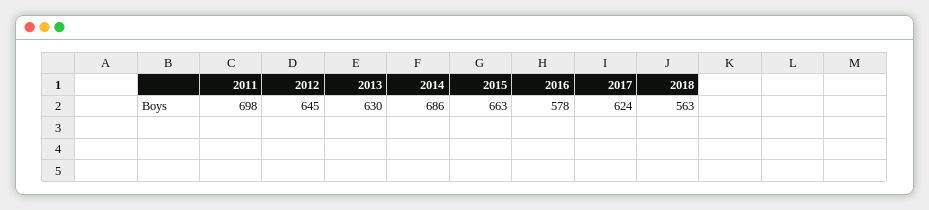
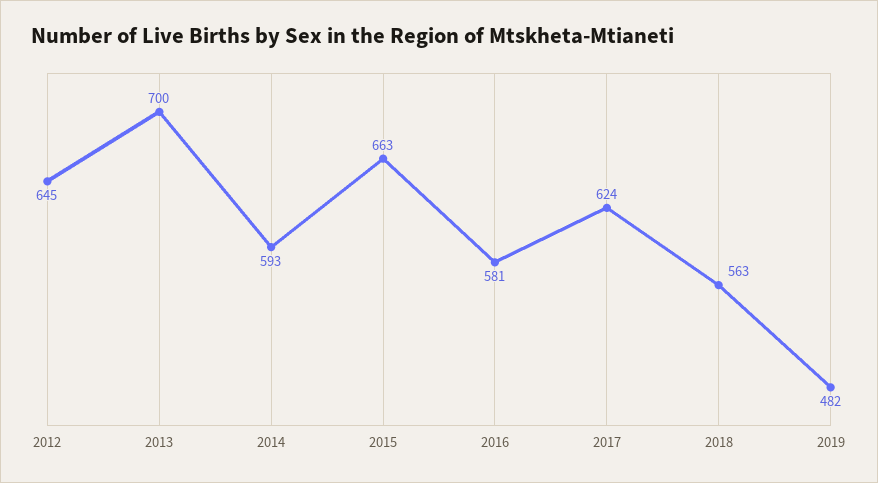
2011: 698 -> none
2013: 630 -> 700
2014: 686 -> 593
2016: 578 -> 581
2019: none -> 482

